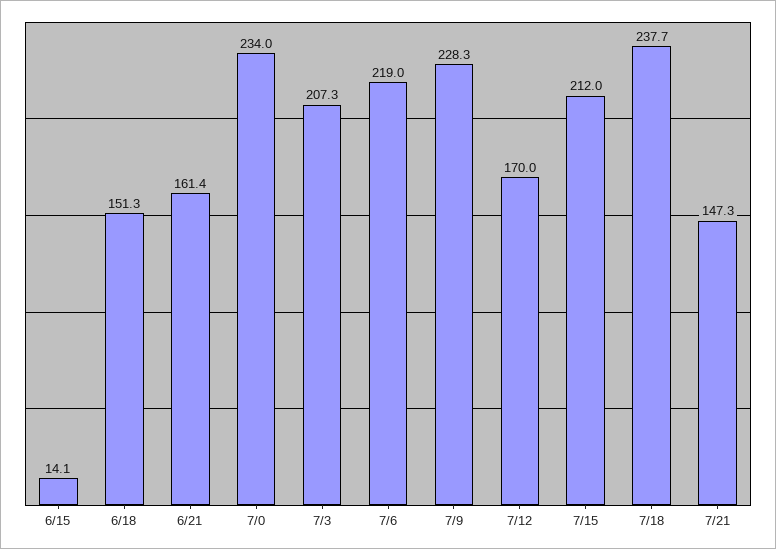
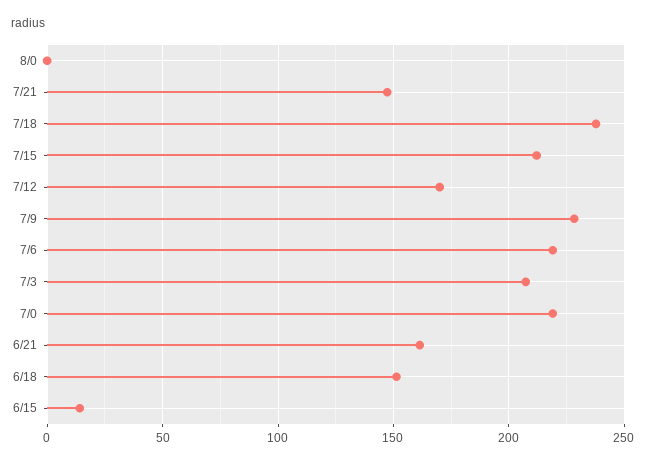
7/0: 234 -> 220
8/0: none -> 0

